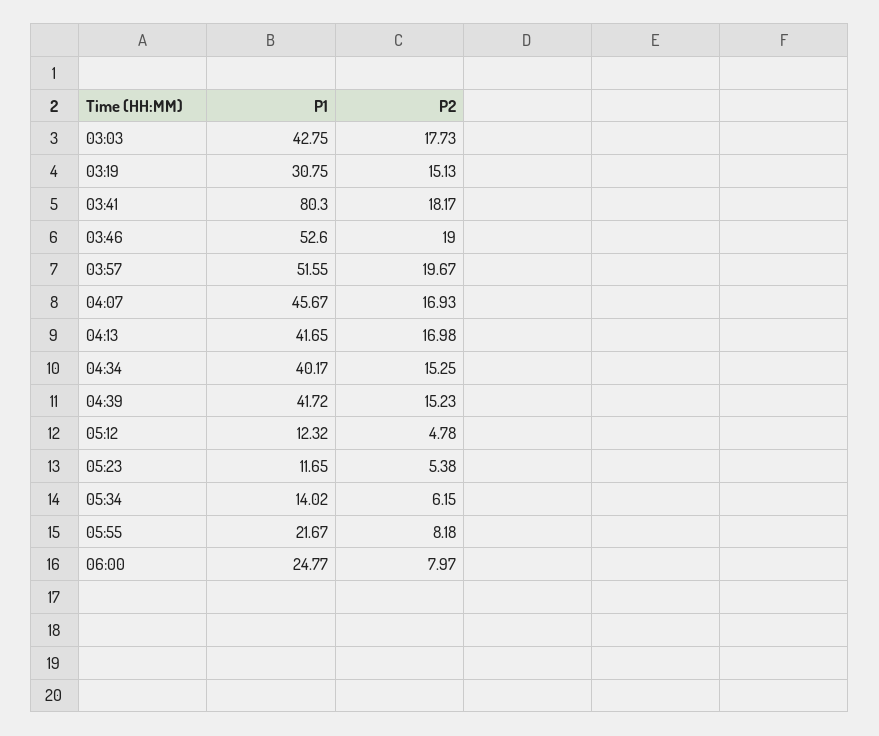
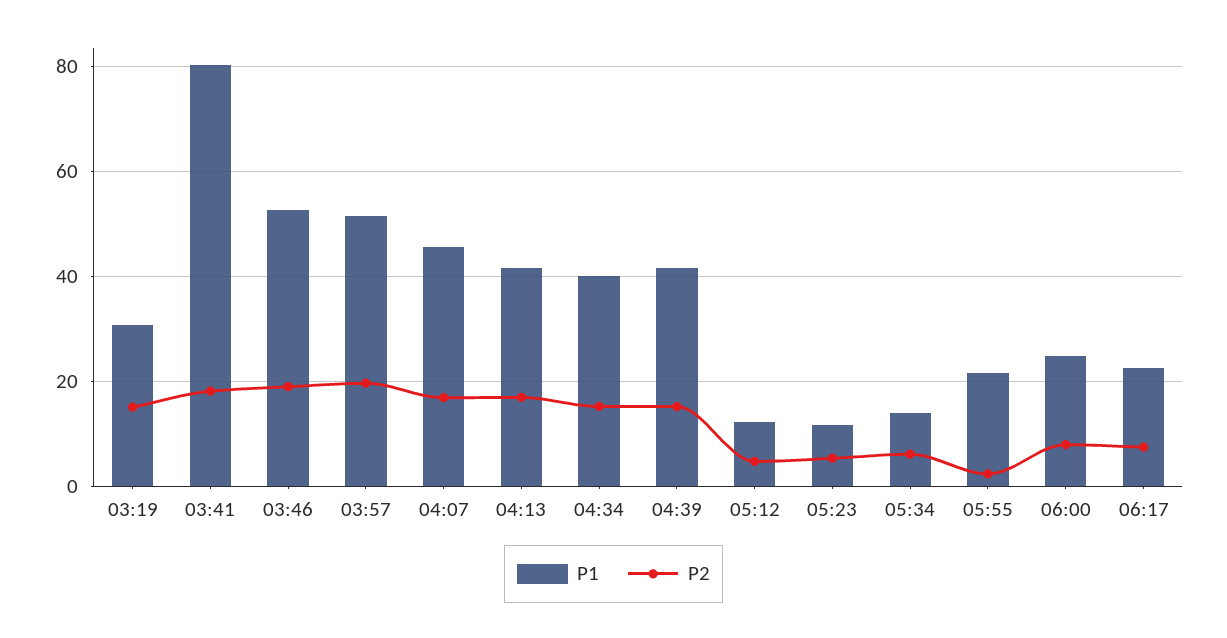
P1, 03:03: 42.75 -> none
P2, 03:03: 17.73 -> none
P2, 05:55: 8.18 -> 2
P1, 06:17: none -> 22
P2, 06:17: none -> 8

